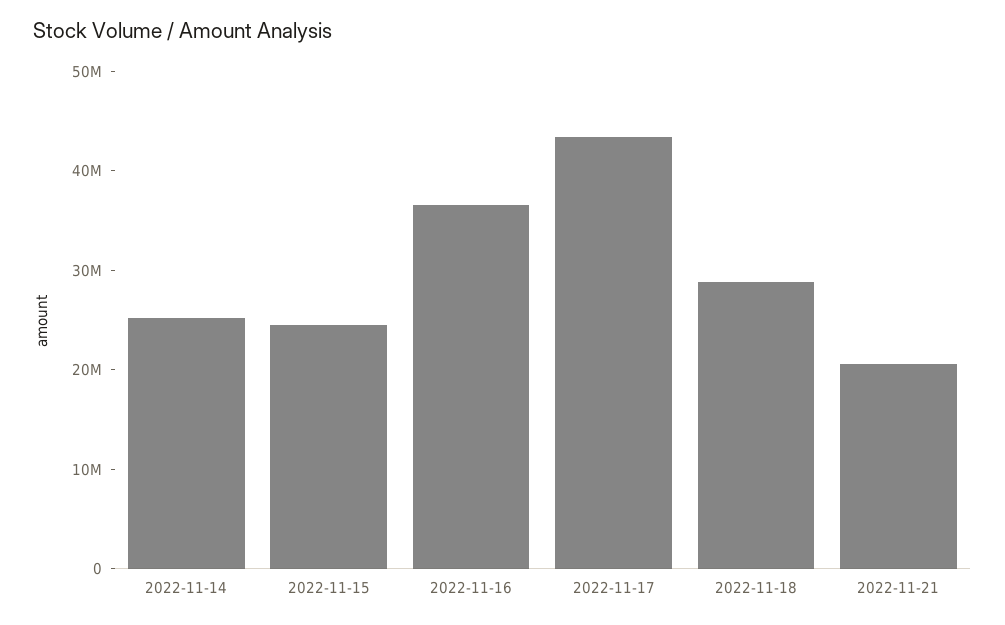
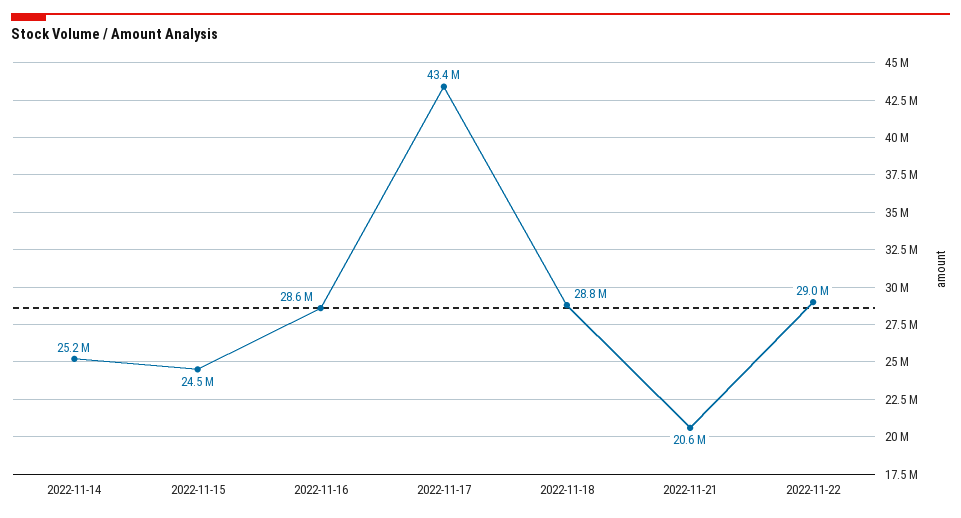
2022-11-16: 36000000 -> 28600000
2022-11-22: none -> 29000000

